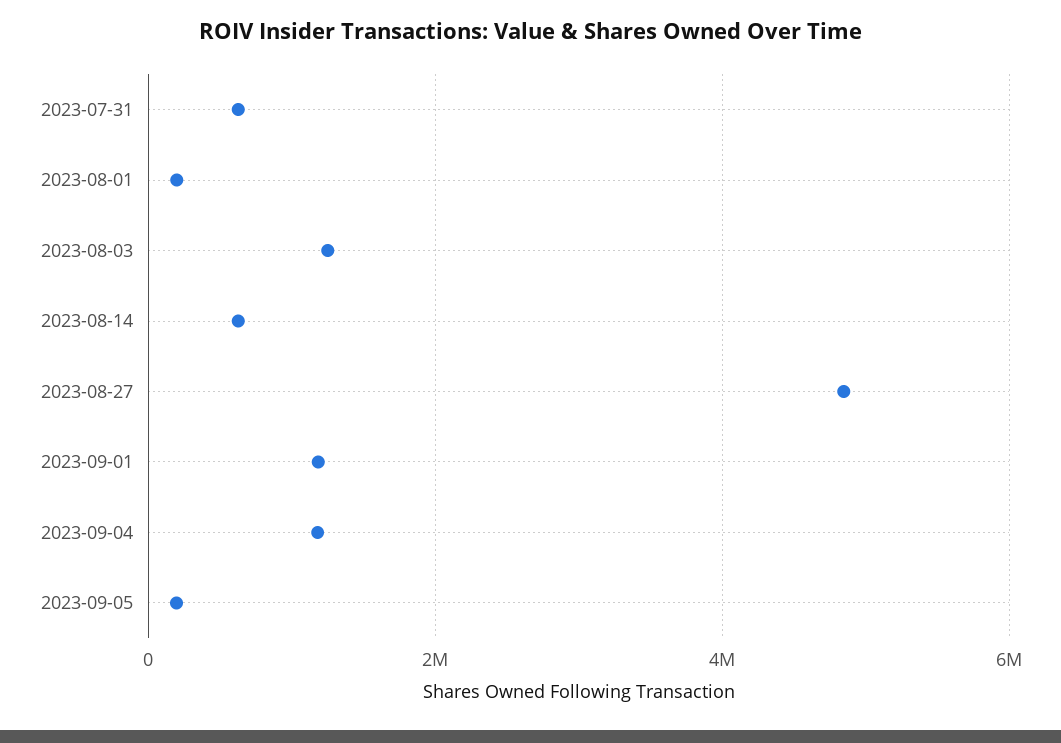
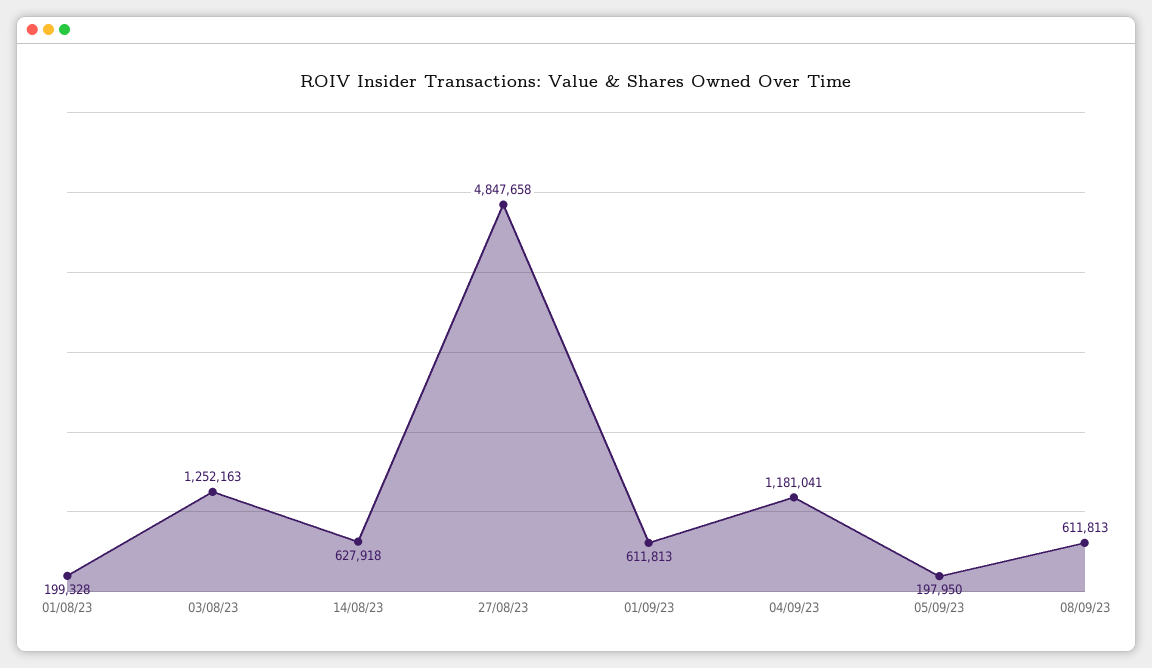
2023-07-31: 600000 -> none
2023-09-01: 1200000 -> 611813
08/09/23: none -> 611813

